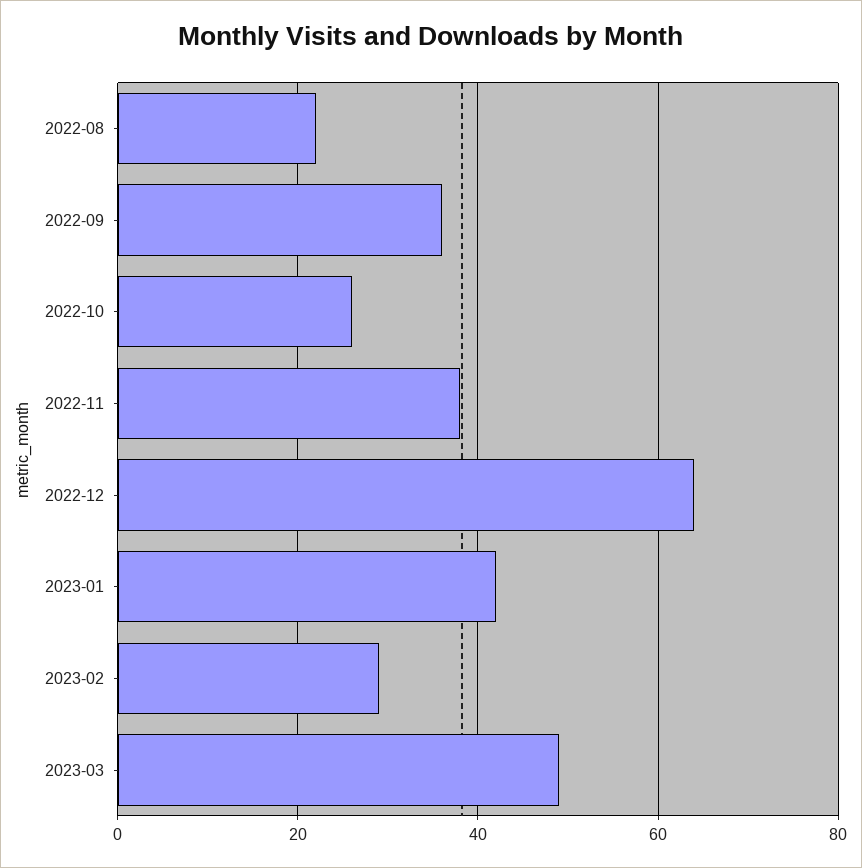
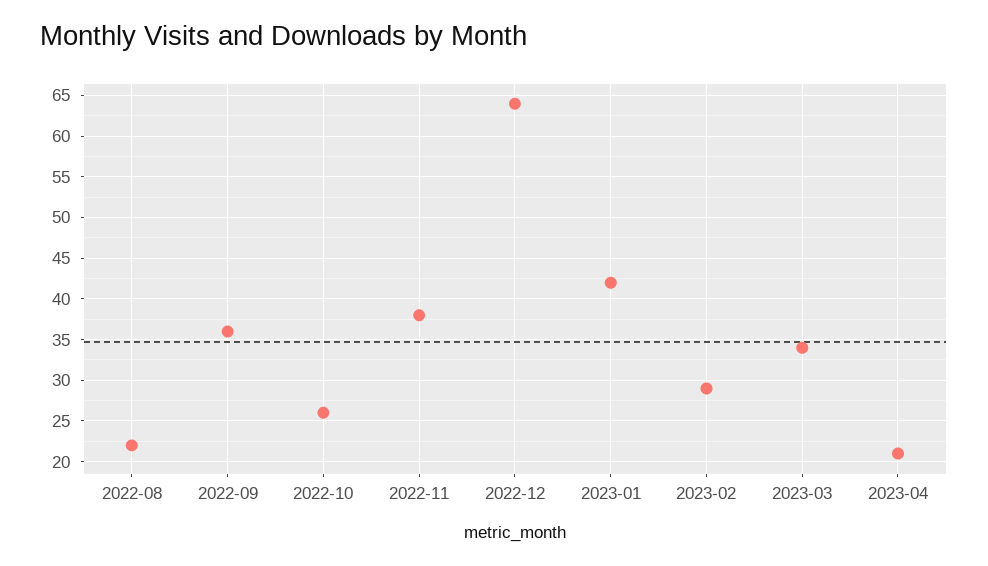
2023-03: 50 -> 34
2023-04: none -> 21

